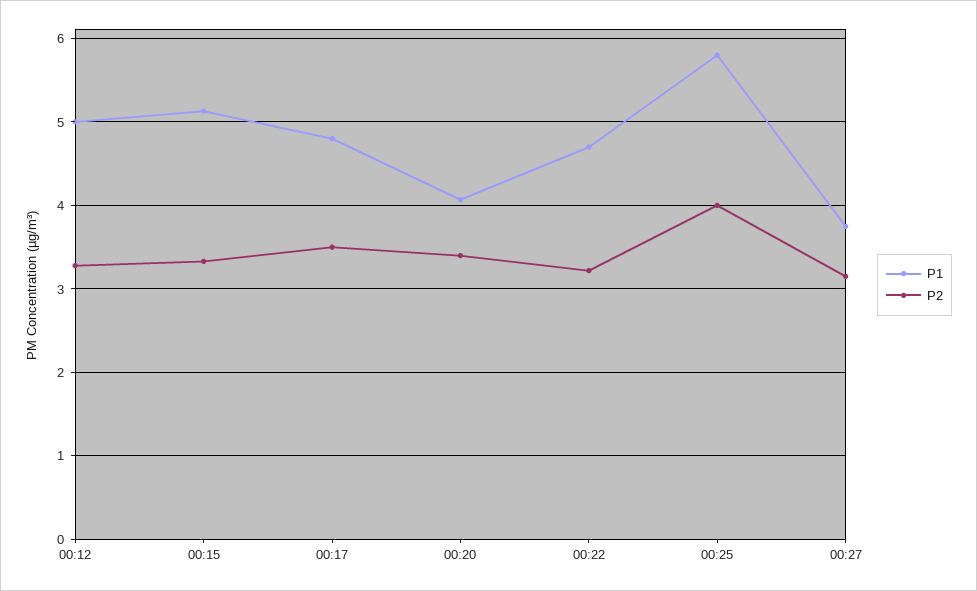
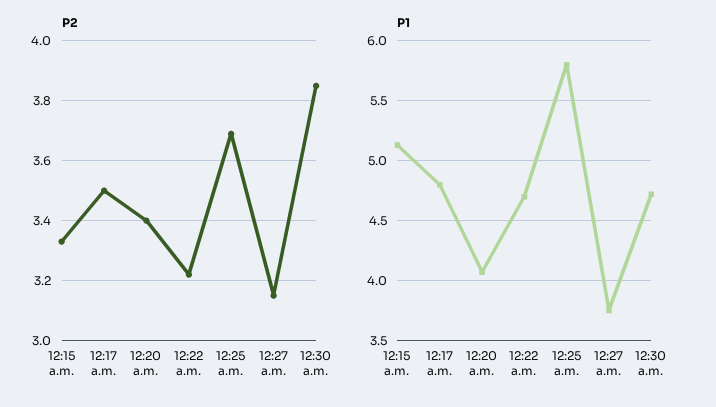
P1, 00:12: 5 -> none
P2, 00:12: 3.3 -> none
P2, 00:25: 4 -> 3.7
P2, 12:30 a.m.: none -> 3.85
P1, 12:30 a.m.: none -> 4.7

